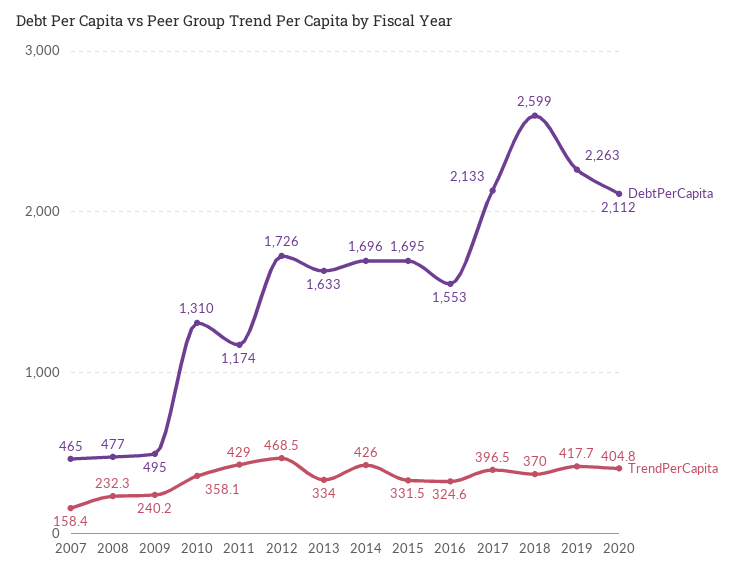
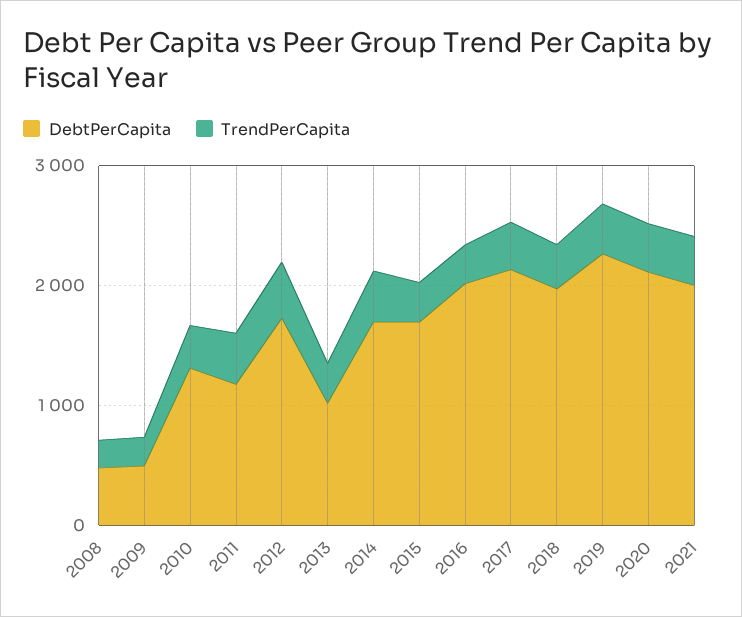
DebtPerCapita, 2007: 465 -> none
TrendPerCapita, 2007: 158.4 -> none
DebtPerCapita, 2013: 1633 -> 1000
DebtPerCapita, 2016: 1553 -> 2000
DebtPerCapita, 2018: 2599 -> 2000
DebtPerCapita, 2021: none -> 2000
TrendPerCapita, 2021: none -> 400

